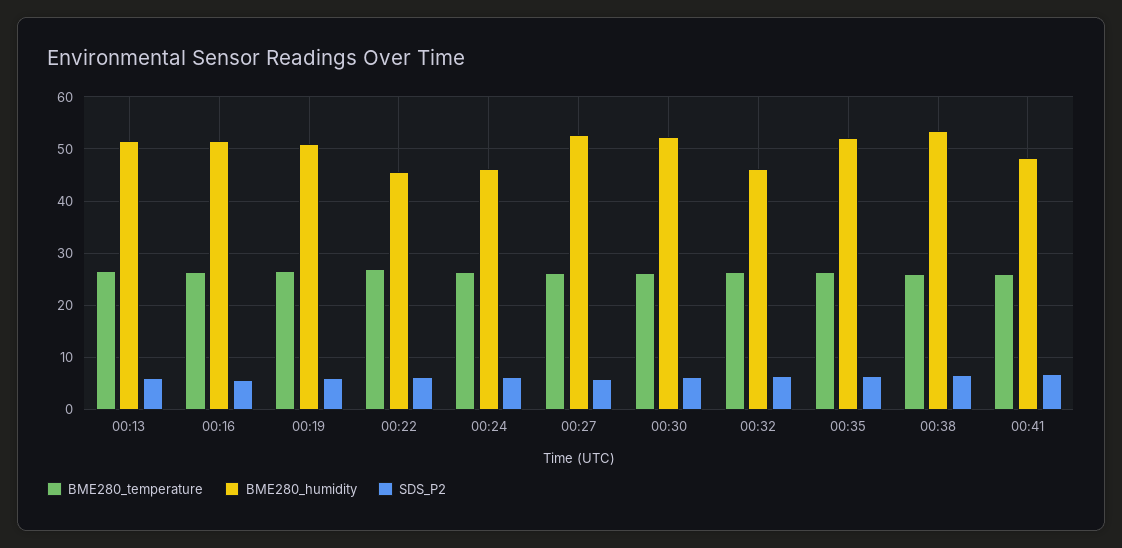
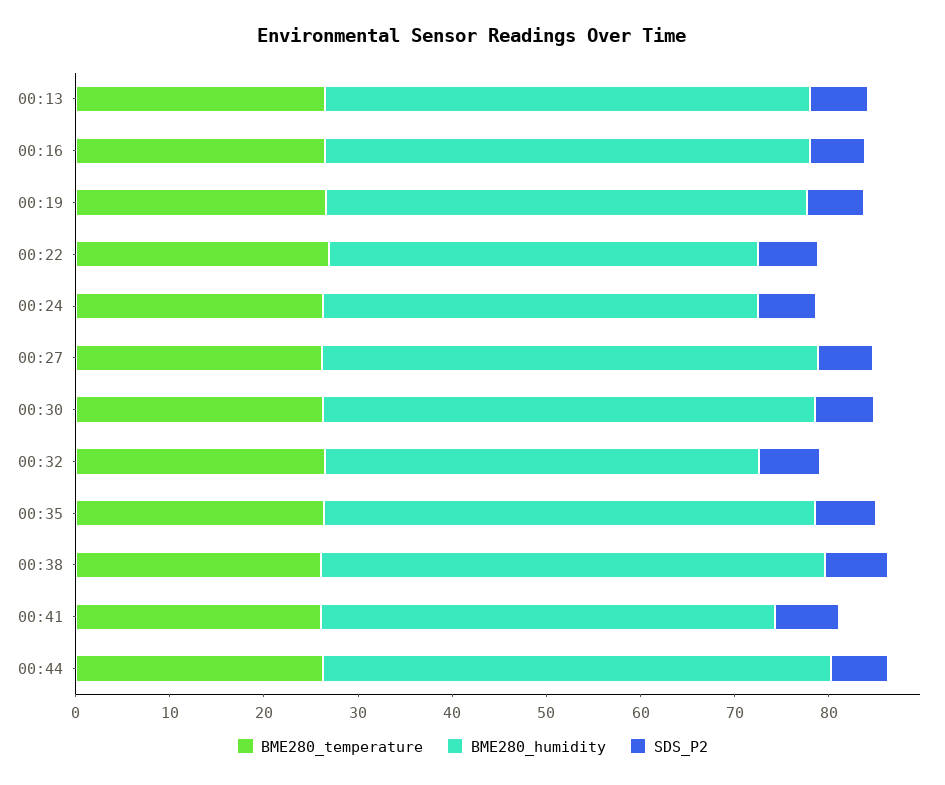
BME280_temperature, 00:44: none -> 26
BME280_humidity, 00:44: none -> 54
SDS_P2, 00:44: none -> 6

